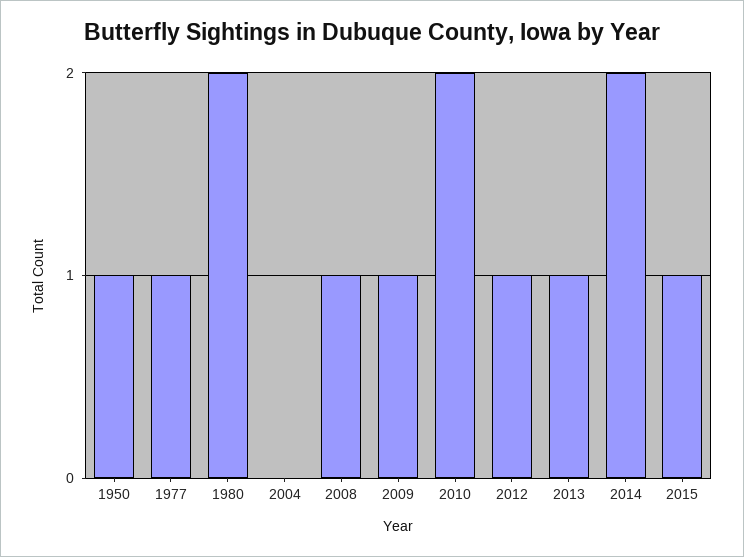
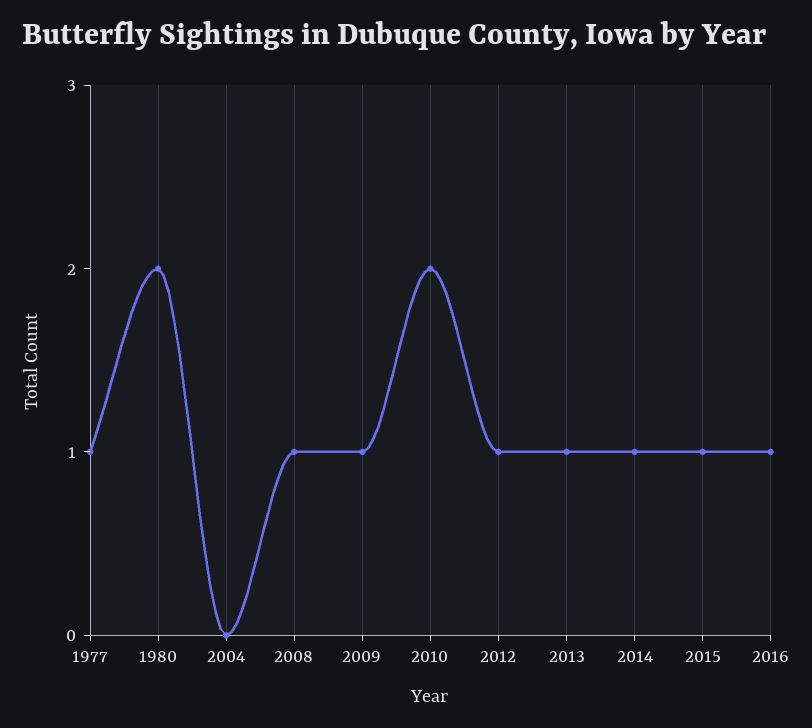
1950: 1 -> none
2014: 2 -> 1
2016: none -> 1

